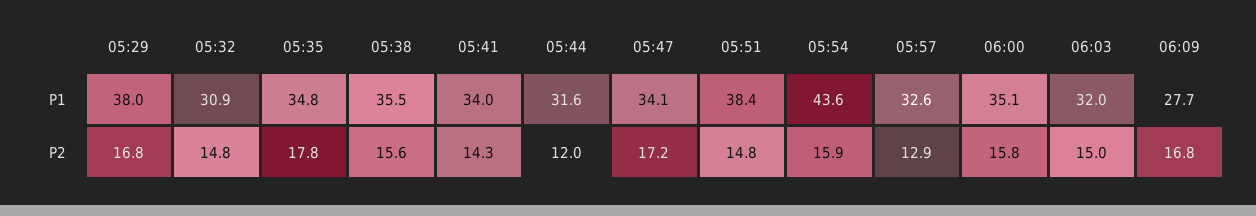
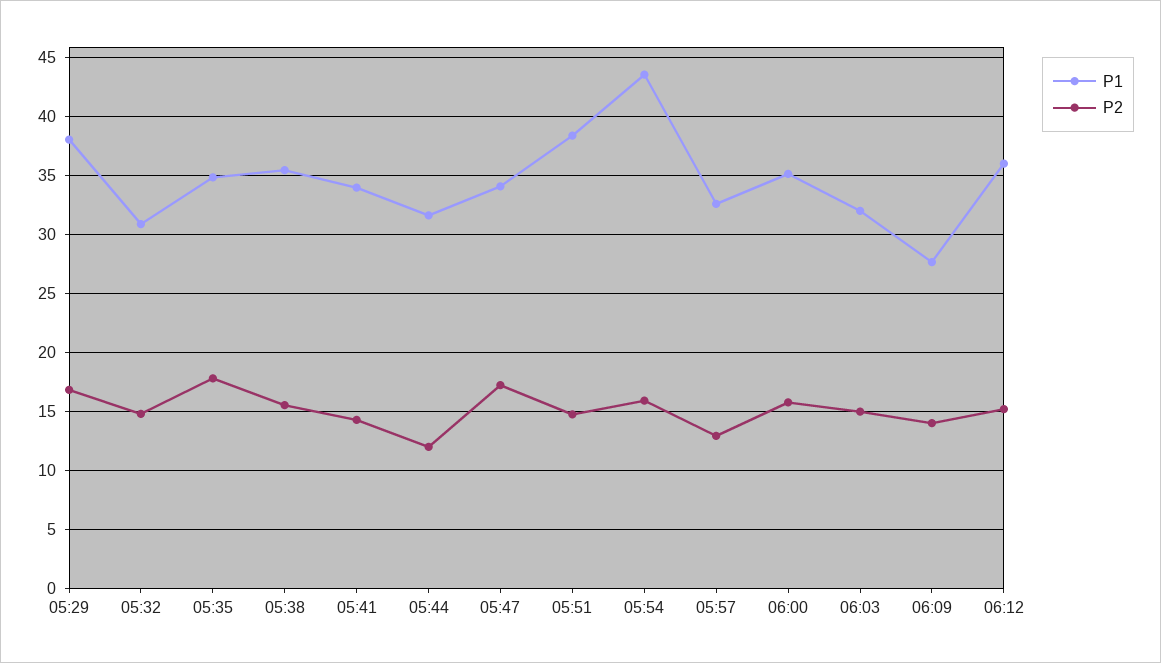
P2, 06:09: 16.8 -> 14
P1, 06:12: none -> 36
P2, 06:12: none -> 15

